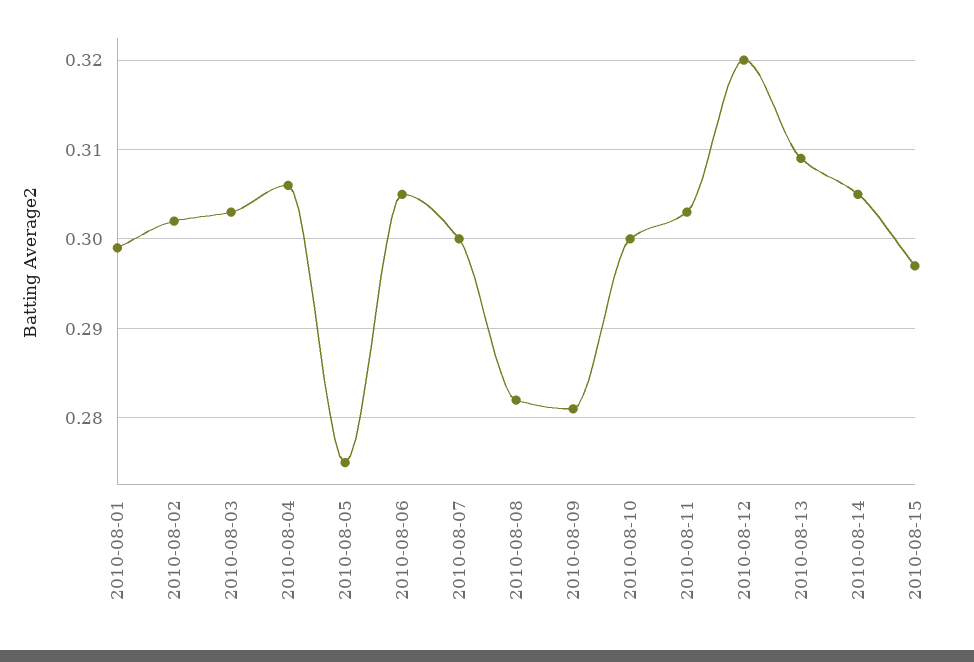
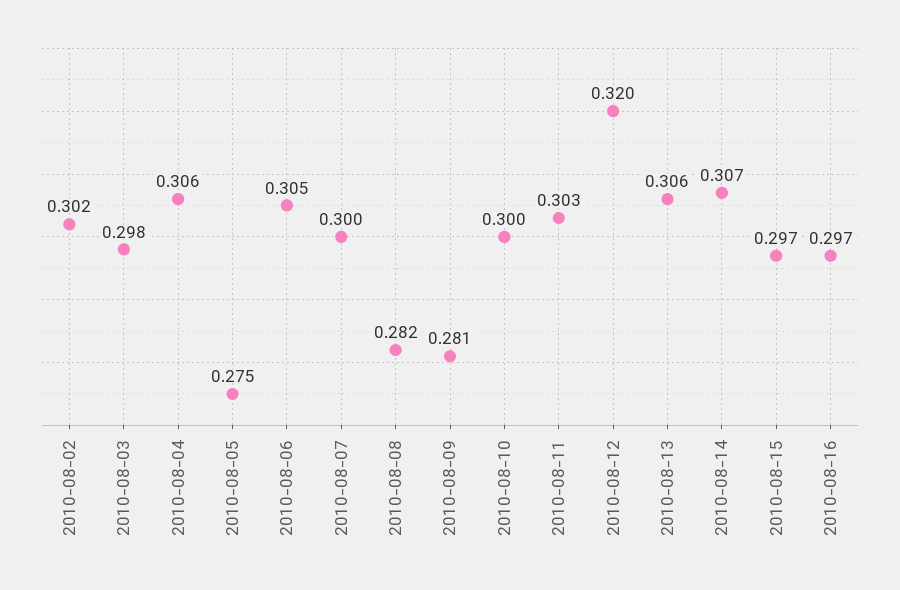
2010-08-01: 0.299 -> none
2010-08-03: 0.303 -> 0.298
2010-08-13: 0.309 -> 0.306
2010-08-14: 0.305 -> 0.307
2010-08-16: none -> 0.297

